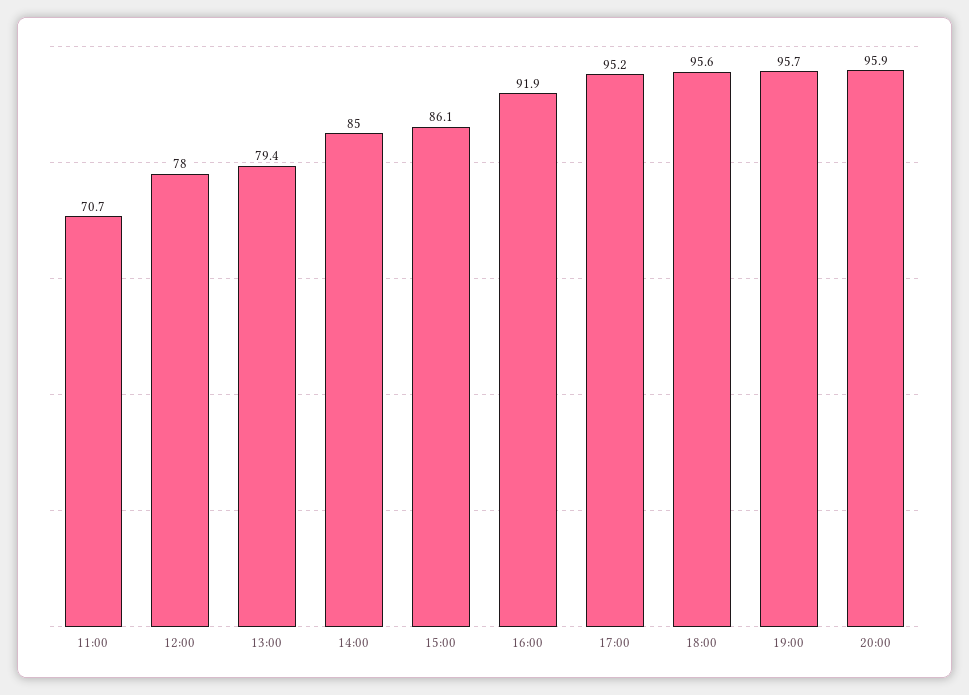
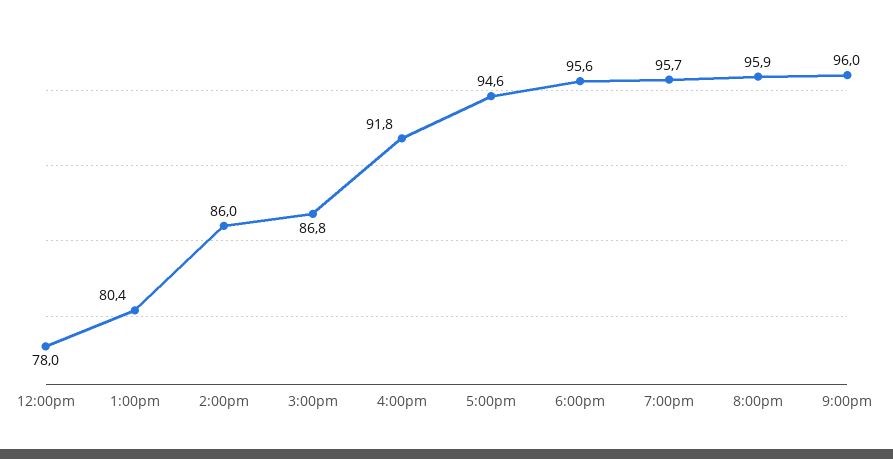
11:00: 70.7 -> none
13:00: 79.4 -> 80.4
14:00: 85 -> 86
15:00: 86.1 -> 86.8
16:00: 91.9 -> 91.8
17:00: 95.2 -> 94.6
9:00pm: none -> 96

